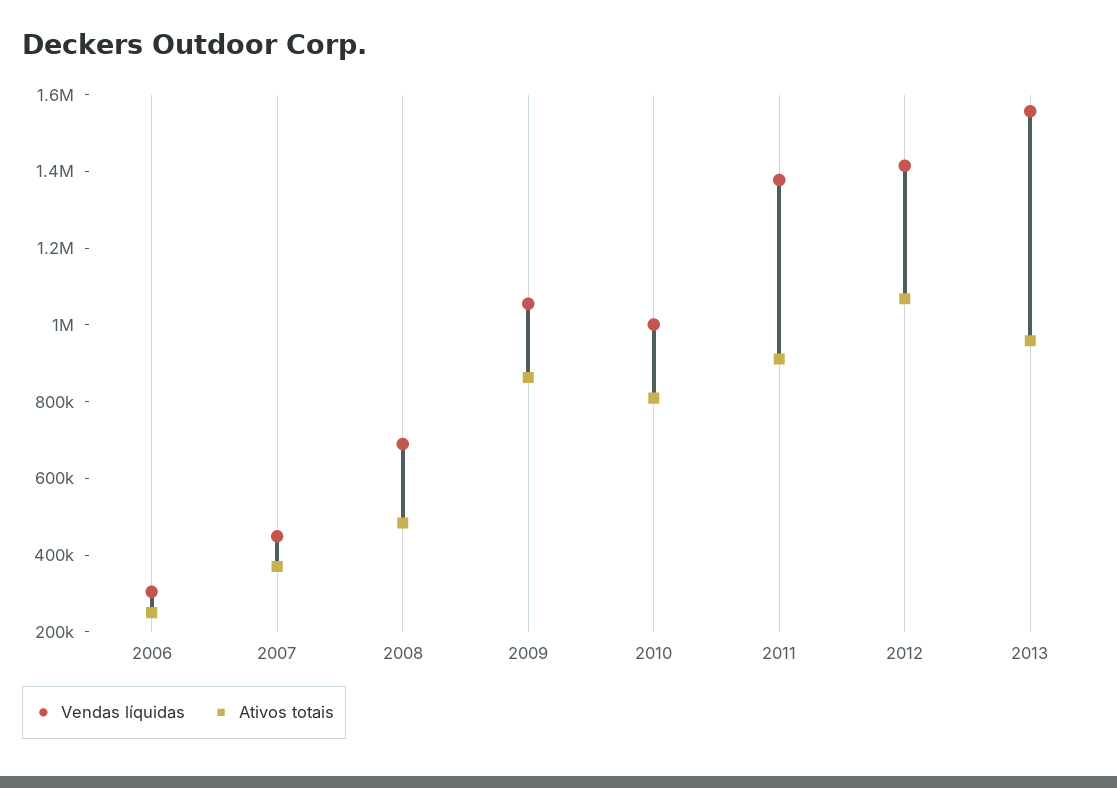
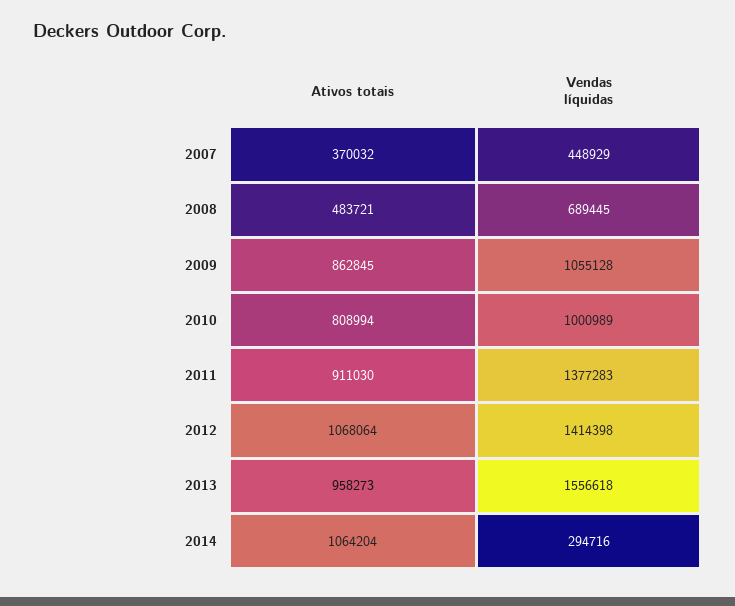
Vendas líquidas, 2006: 300000 -> none
Ativos totais, 2006: 250000 -> none
Ativos totais, 2014: none -> 1064204
Vendas líquidas, 2014: none -> 294716

